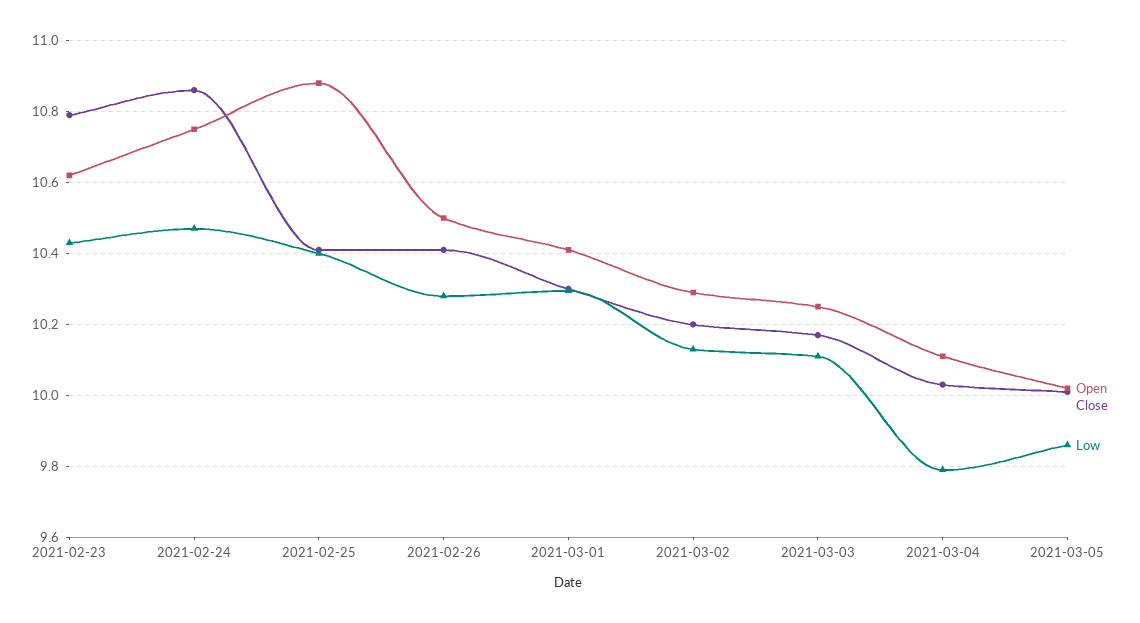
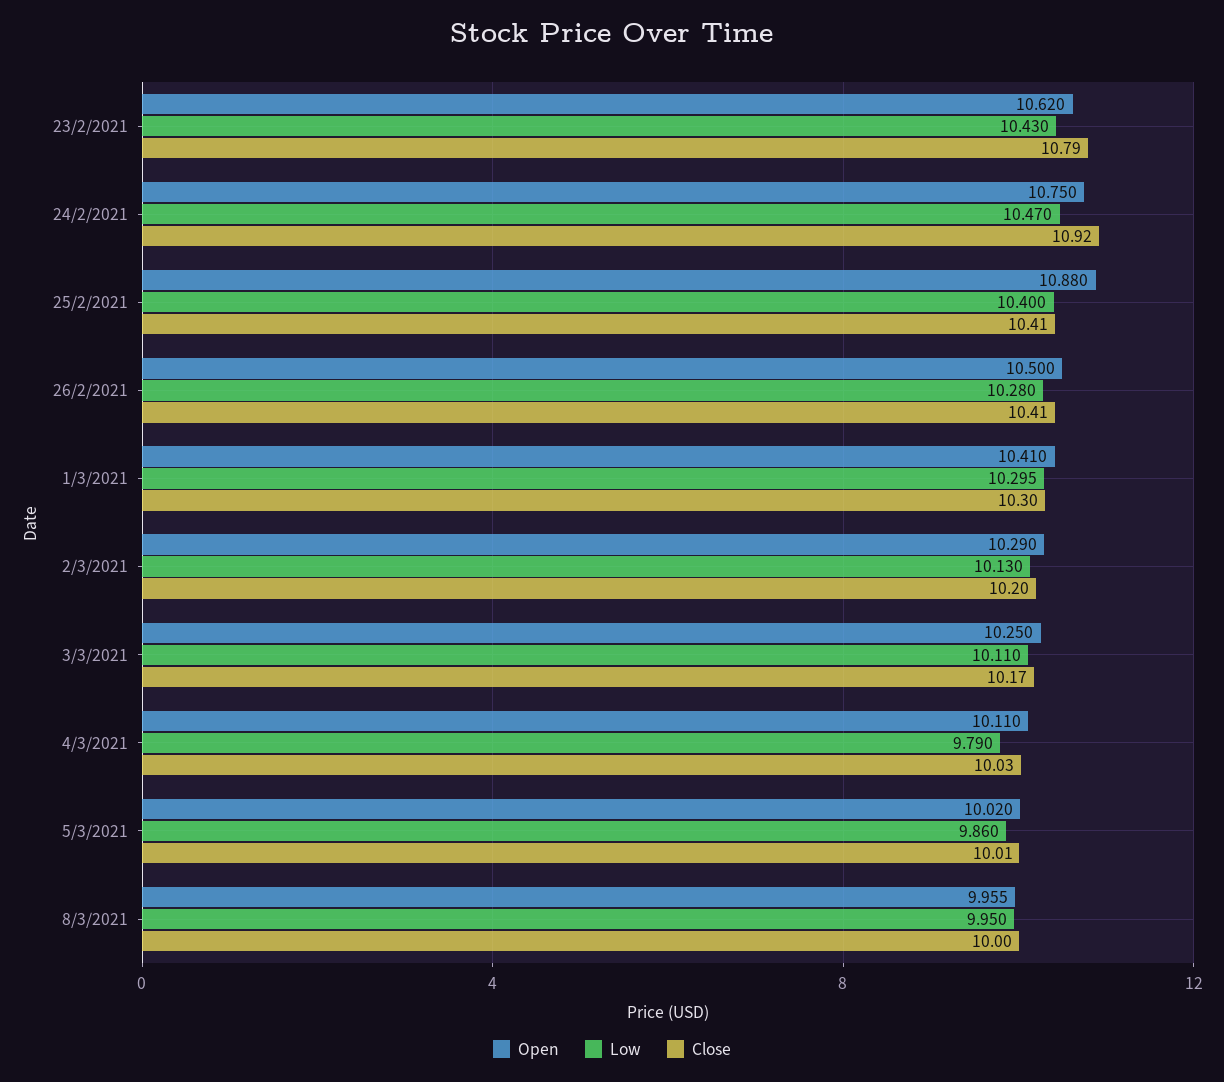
Close, 2021-02-24: 10.86 -> 10.92
Open, 8/3/2021: none -> 9.955
Low, 8/3/2021: none -> 9.95
Close, 8/3/2021: none -> 10

